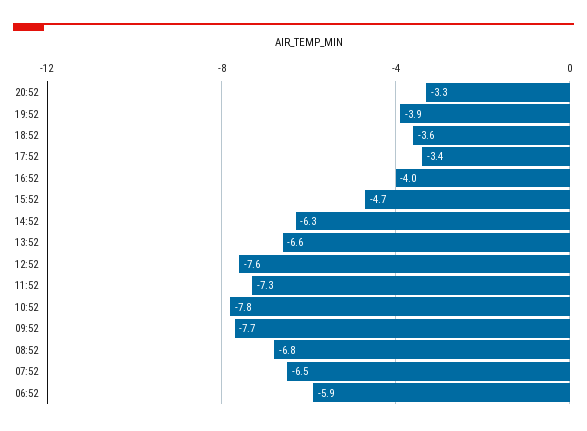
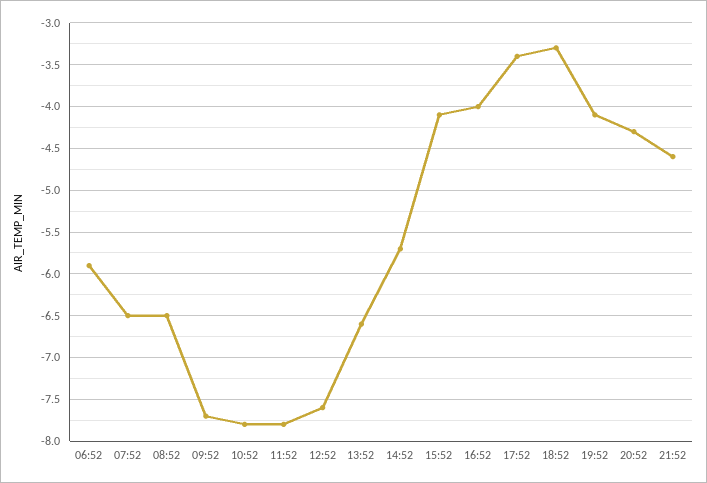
20:52: -3.3 -> -4.3
19:52: -3.9 -> -4.1
18:52: -3.6 -> -3.3
15:52: -4.7 -> -4.1
14:52: -6.3 -> -5.7
11:52: -7.3 -> -7.8
08:52: -6.8 -> -6.5
21:52: none -> -4.6

